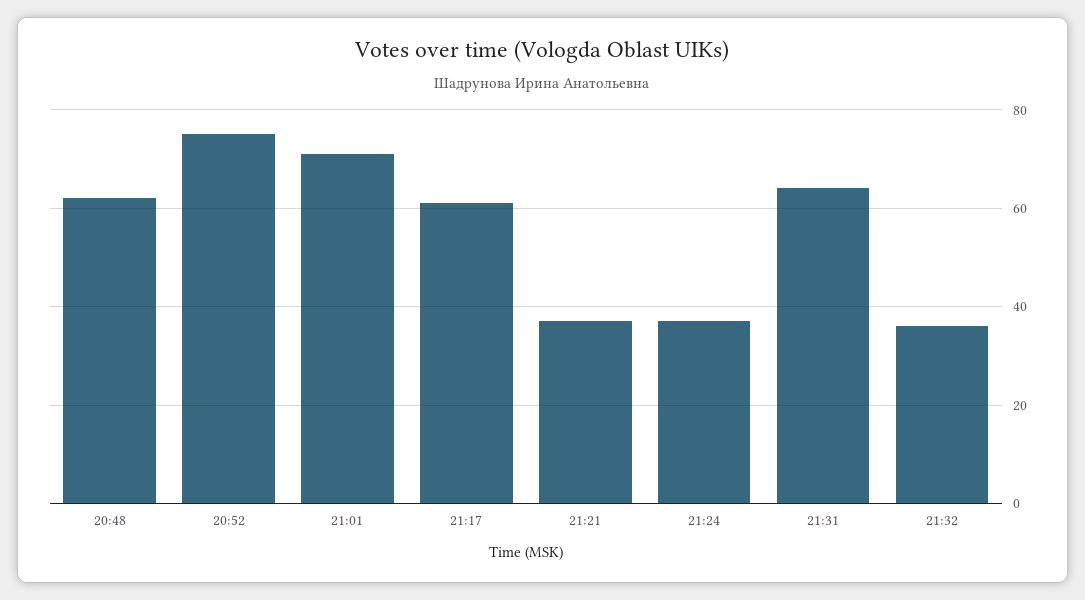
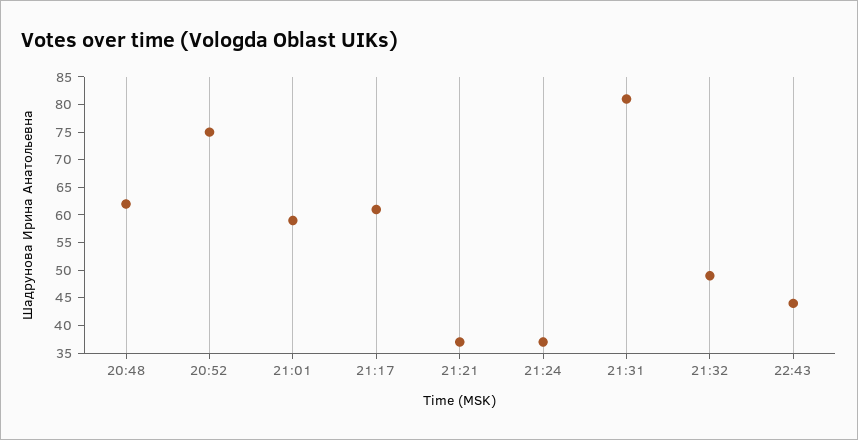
21:01: 70 -> 60
21:31: 65 -> 80
21:32: 35 -> 50
22:43: none -> 45

